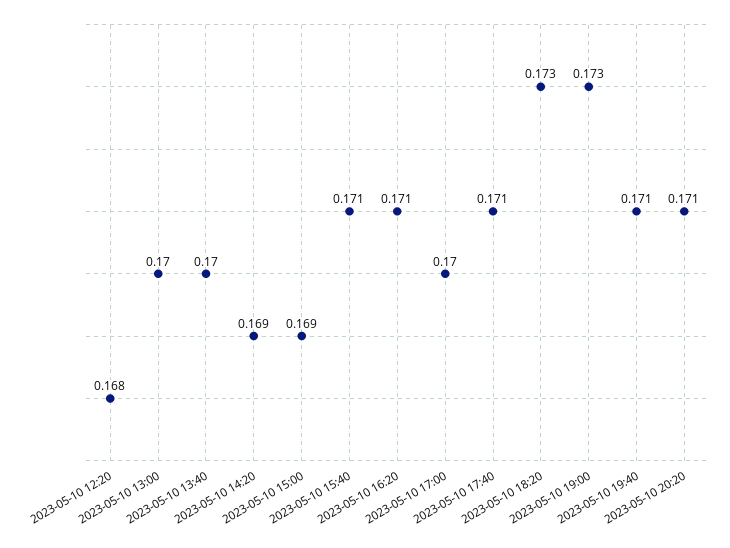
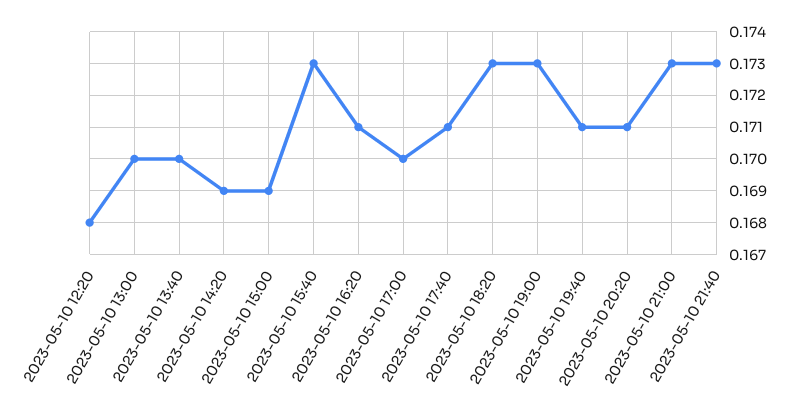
2023-05-10 15:40: 0.171 -> 0.173
2023-05-10 21:00: none -> 0.173
2023-05-10 21:40: none -> 0.173

